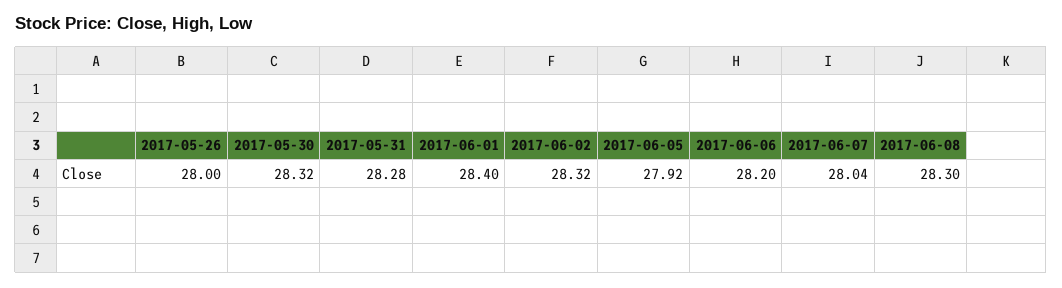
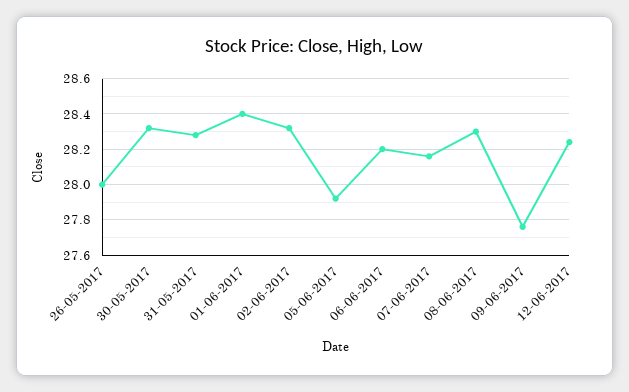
2017-06-07: 28.04 -> 28.15
09-06-2017: none -> 27.75
12-06-2017: none -> 28.25

